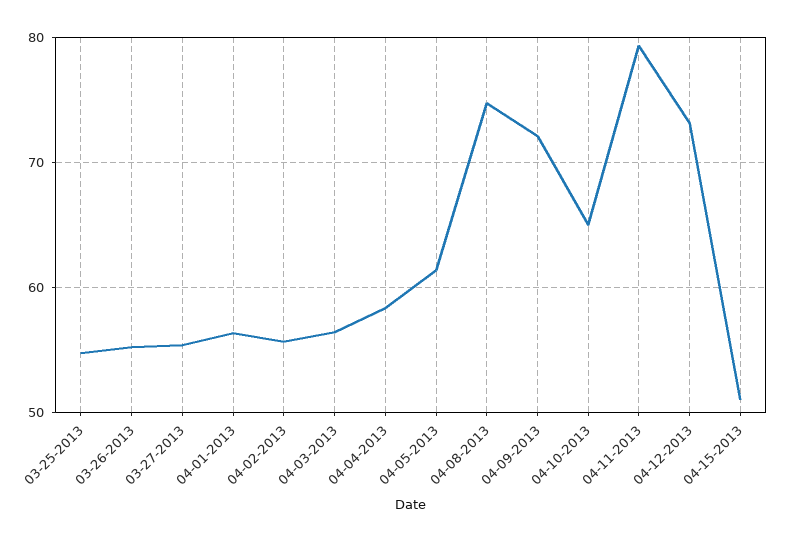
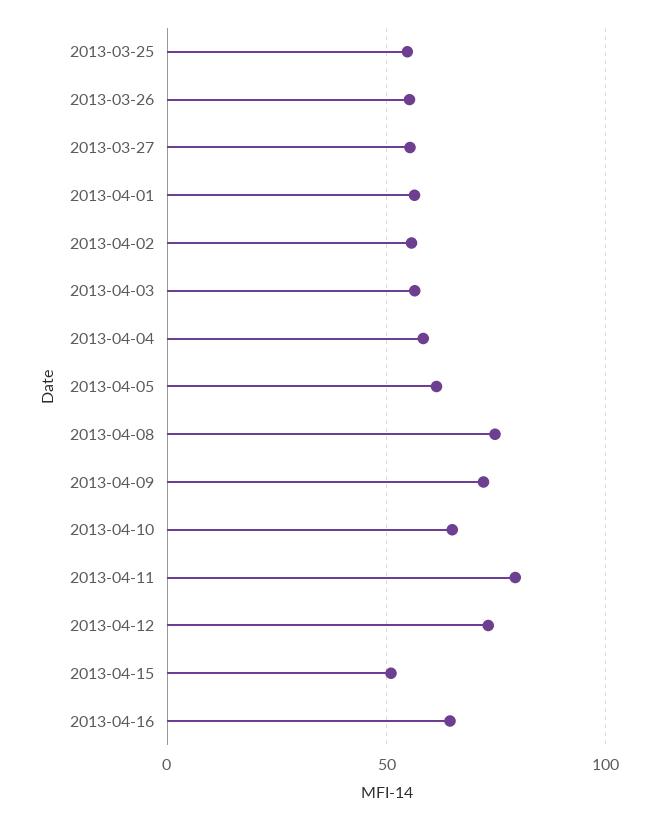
2013-04-16: none -> 65

